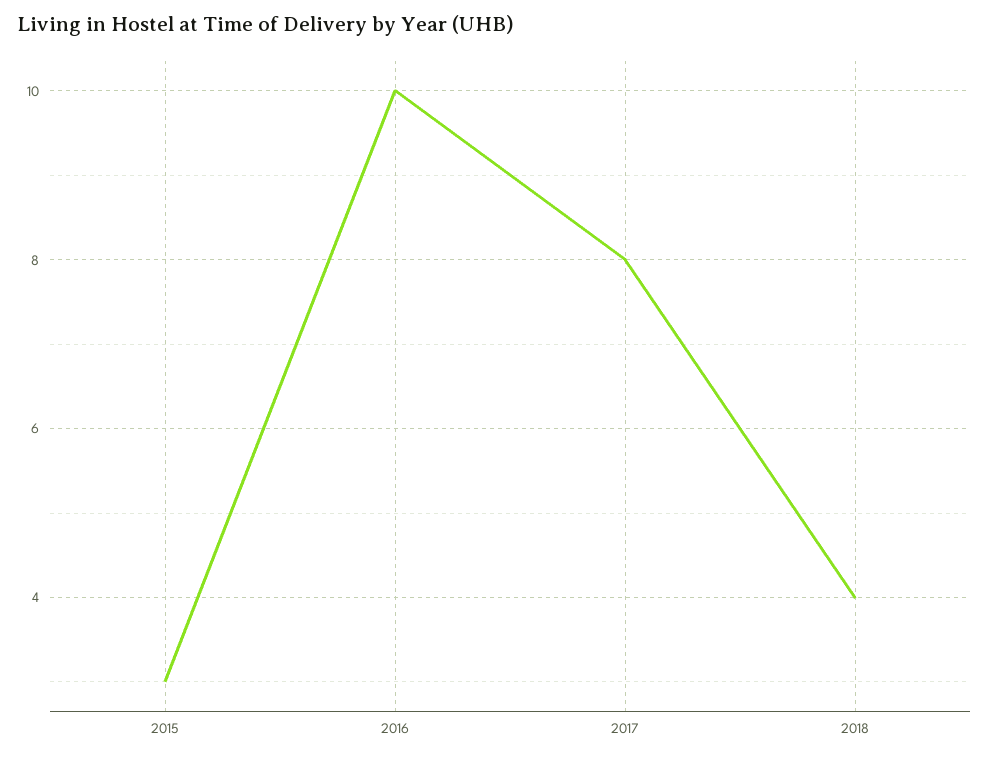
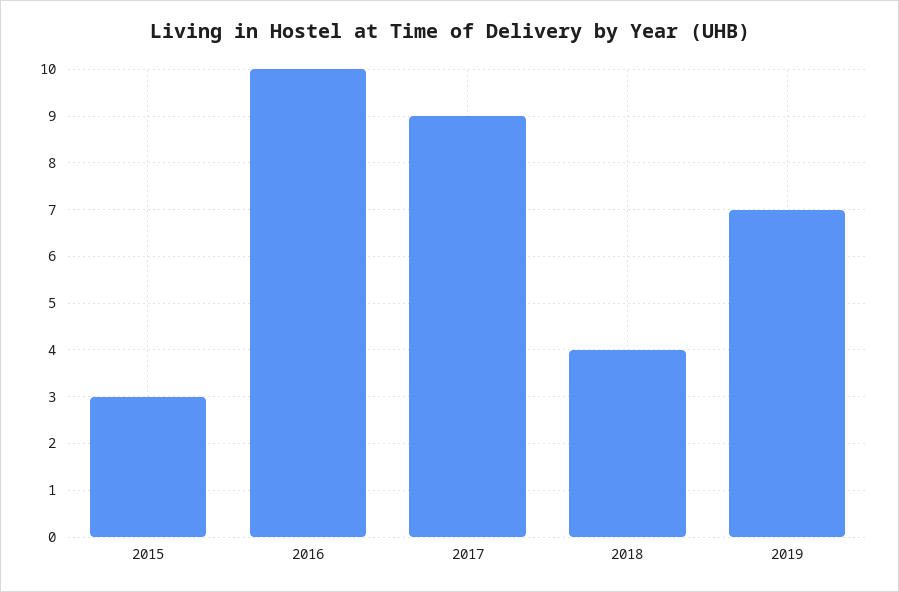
2017: 8 -> 9
2019: none -> 7

